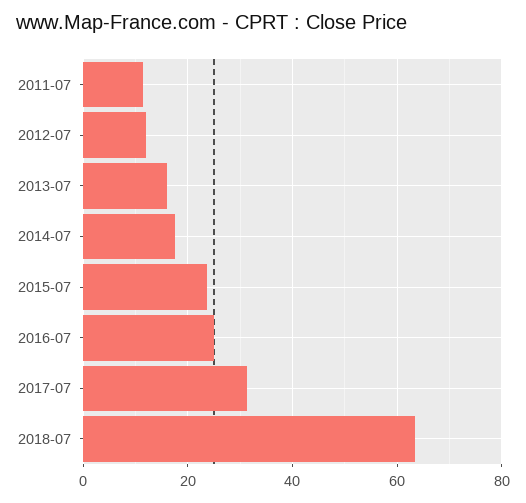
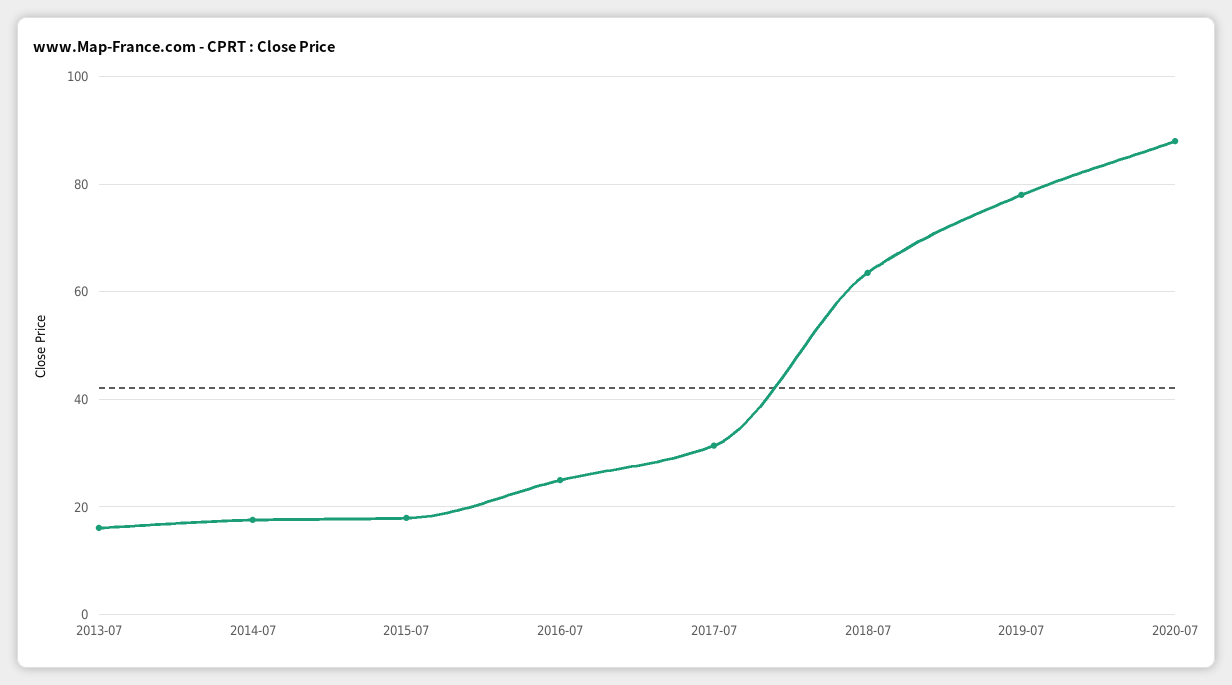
2011-07: 12 -> none
2012-07: 12 -> none
2015-07: 24 -> 18
2019-07: none -> 78
2020-07: none -> 88

